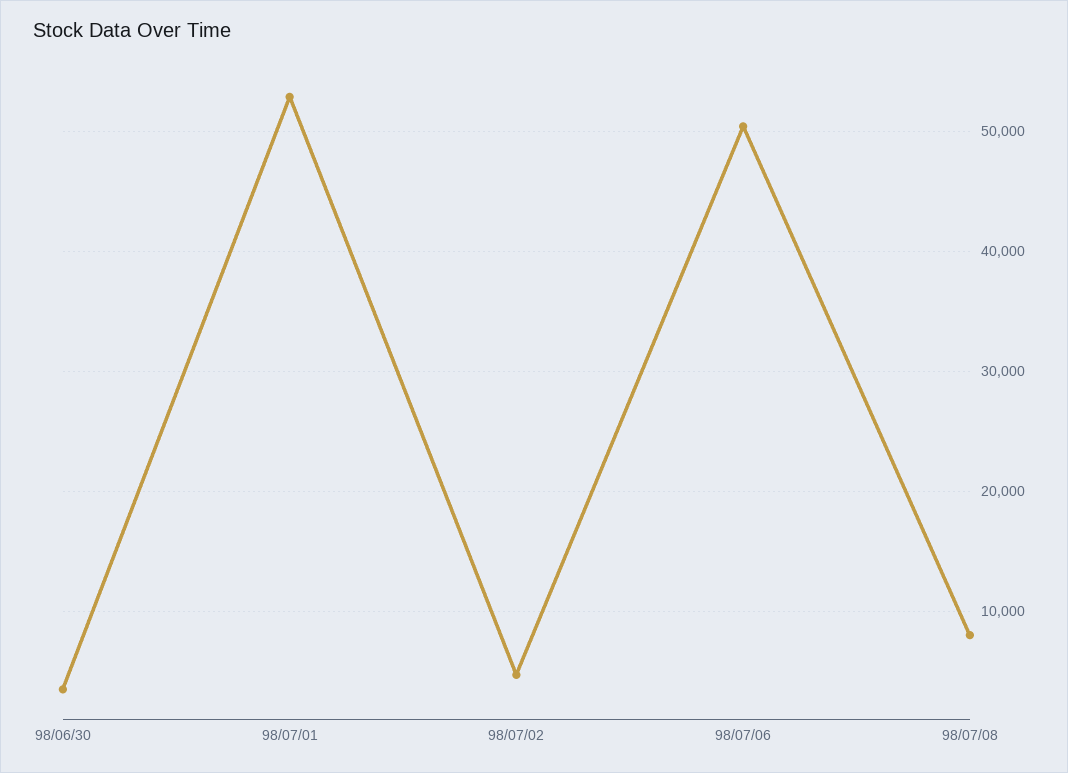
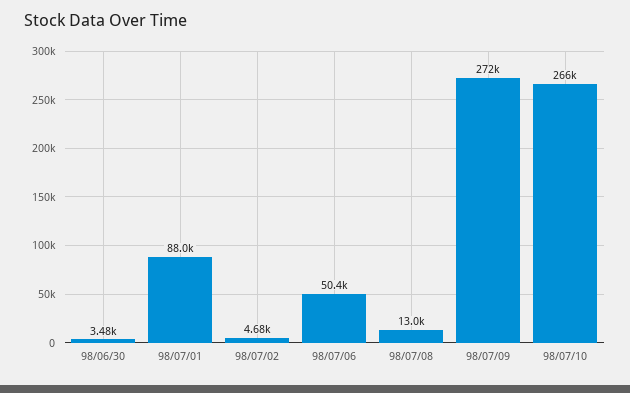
98/07/01: 53000 -> 88000
98/07/08: 8000 -> 13000
98/07/09: none -> 272000
98/07/10: none -> 266000

